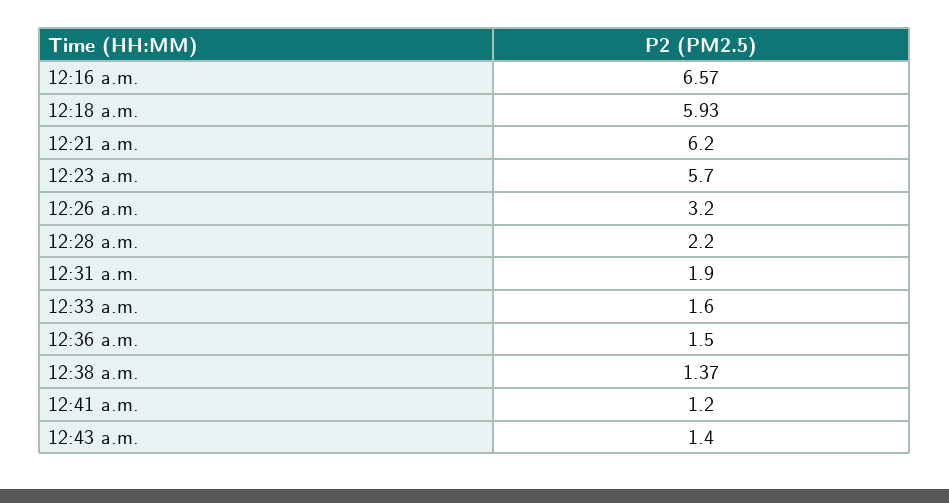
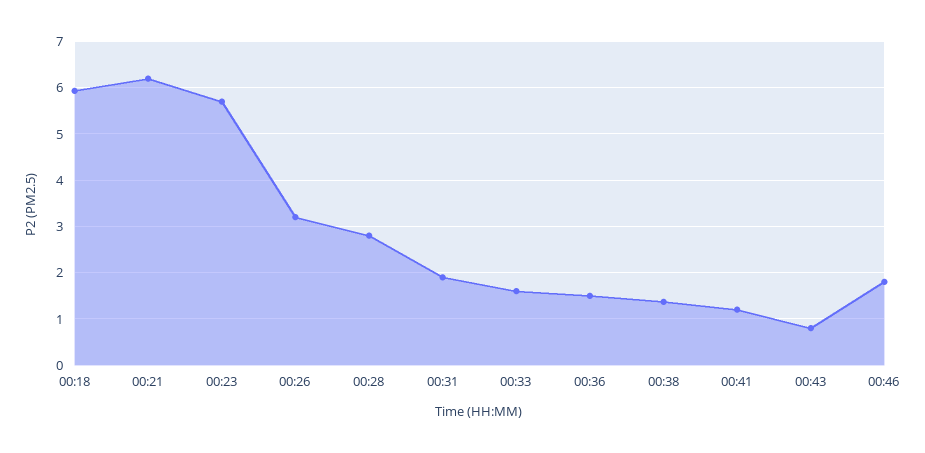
12:16 a.m.: 6.57 -> none
12:28 a.m.: 2.2 -> 2.8
12:43 a.m.: 1.4 -> 0.8
00:46: none -> 1.8

